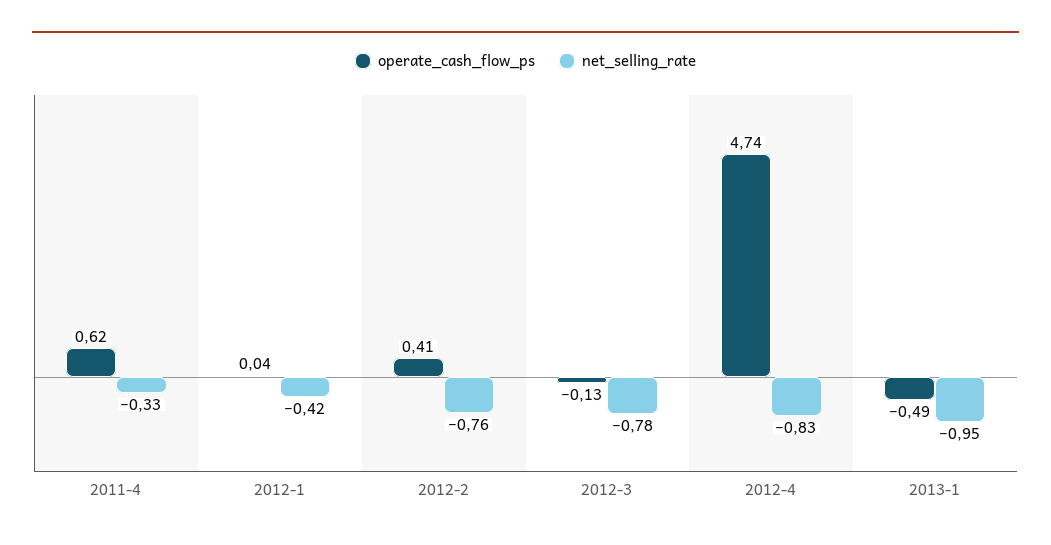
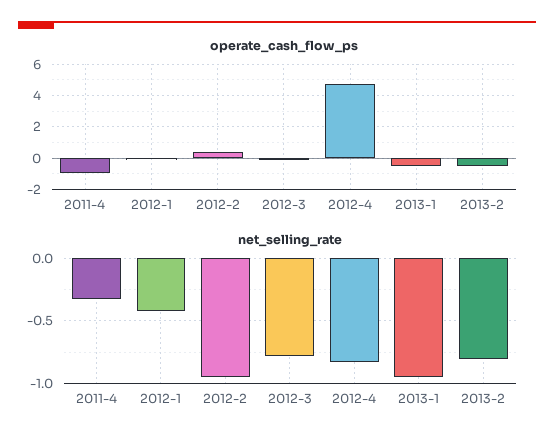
operate_cash_flow_ps, 2011-4: 0.62 -> -1
net_selling_rate, 2012-2: -0.76 -> -0.95
operate_cash_flow_ps, 2013-2: none -> -0.5
net_selling_rate, 2013-2: none -> -0.8

